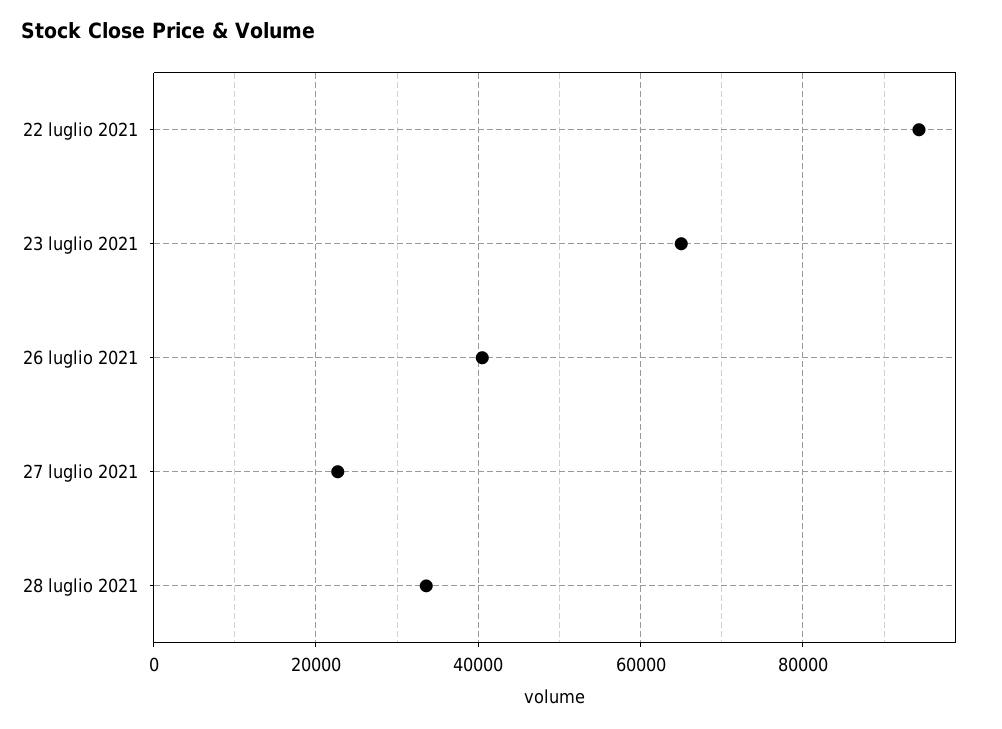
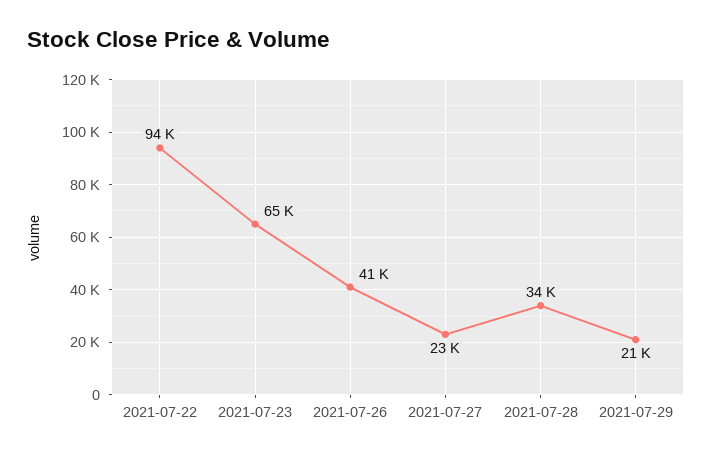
2021-07-29: none -> 21000

